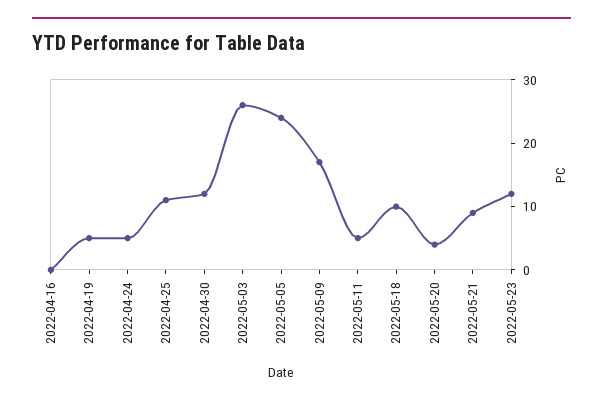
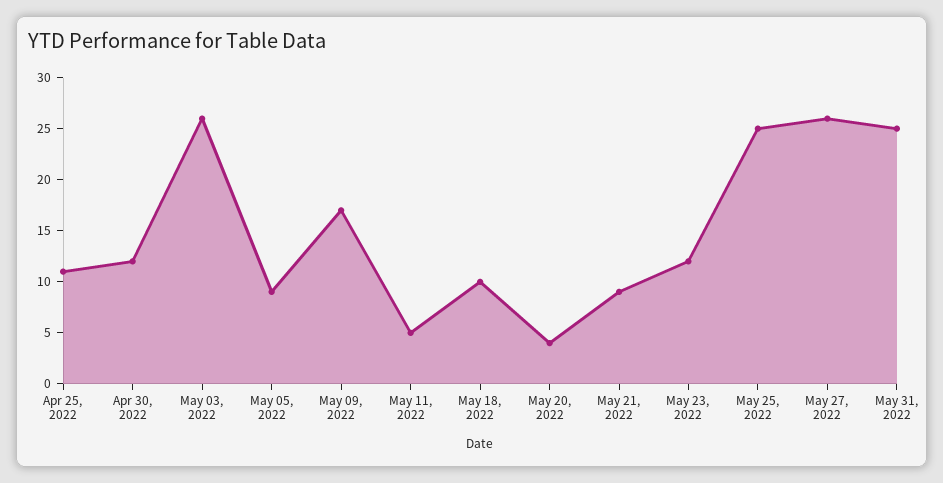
2022-04-16: 0 -> none
2022-04-19: 5 -> none
2022-04-24: 5 -> none
2022-05-05: 25 -> 9
May 25, 2022: none -> 25
May 27, 2022: none -> 26
May 31, 2022: none -> 25

